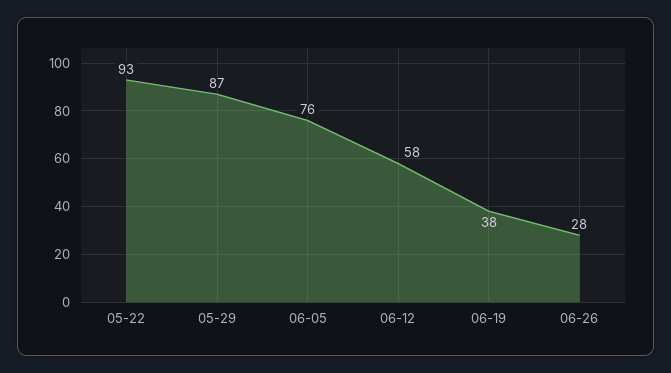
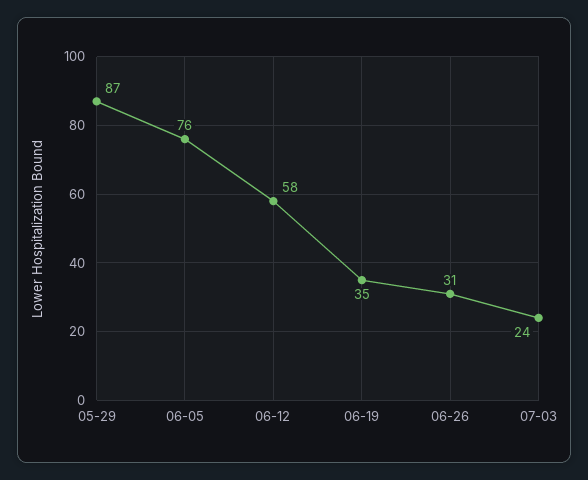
05-22: 93 -> none
06-19: 38 -> 35
06-26: 28 -> 31
07-03: none -> 24

